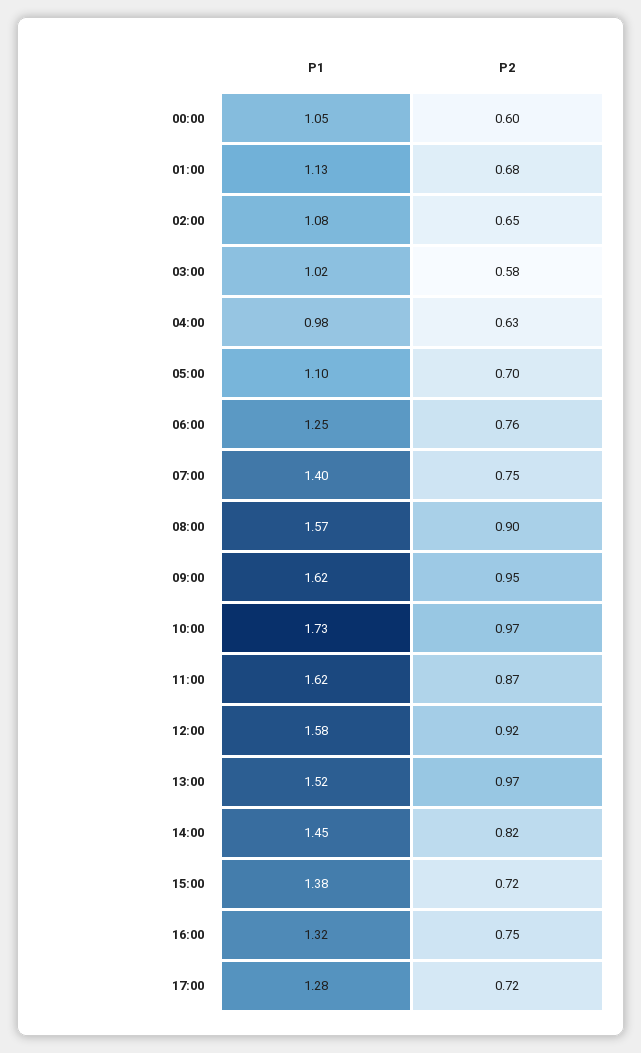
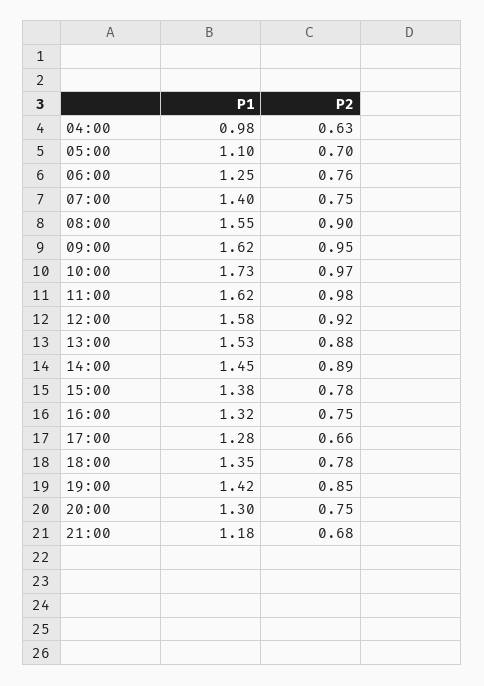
P1, 00:00: 1.05 -> none
P2, 00:00: 0.6 -> none
P1, 01:00: 1.13 -> none
P2, 01:00: 0.68 -> none
P1, 02:00: 1.08 -> none
P2, 02:00: 0.65 -> none
P1, 03:00: 1.02 -> none
P2, 03:00: 0.58 -> none
P1, 08:00: 1.57 -> 1.55
P2, 11:00: 0.87 -> 0.98
P1, 13:00: 1.52 -> 1.53
P2, 13:00: 0.97 -> 0.88
P2, 14:00: 0.82 -> 0.89
P2, 15:00: 0.72 -> 0.78
P2, 17:00: 0.72 -> 0.66
P1, 18:00: none -> 1.35
P2, 18:00: none -> 0.78
P1, 19:00: none -> 1.42
P2, 19:00: none -> 0.85
P1, 20:00: none -> 1.3
P2, 20:00: none -> 0.75
P1, 21:00: none -> 1.18
P2, 21:00: none -> 0.68

